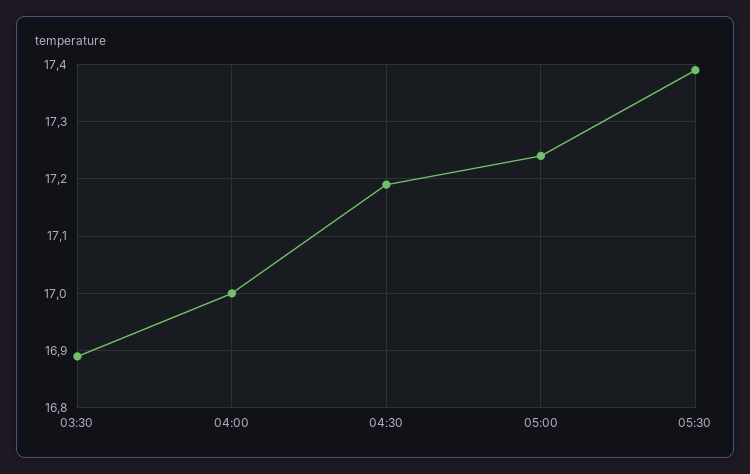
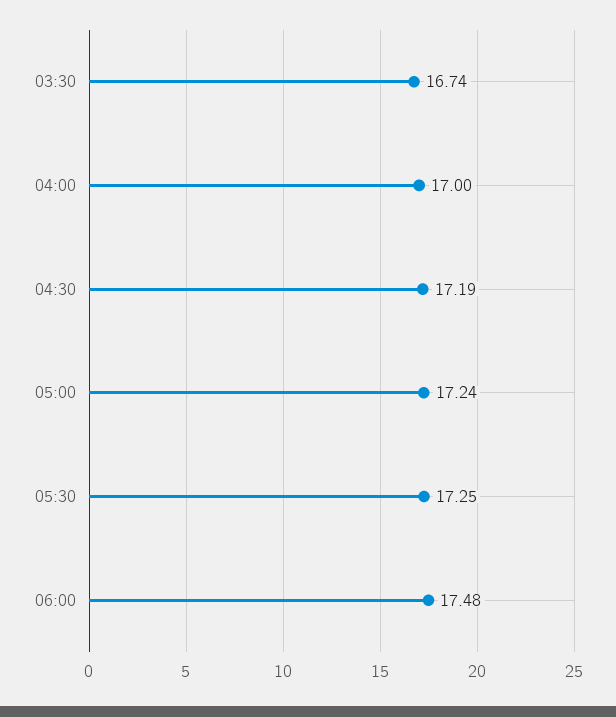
03:30: 16.9 -> 16.74
05:30: 17.4 -> 17.25
06:00: none -> 17.48

